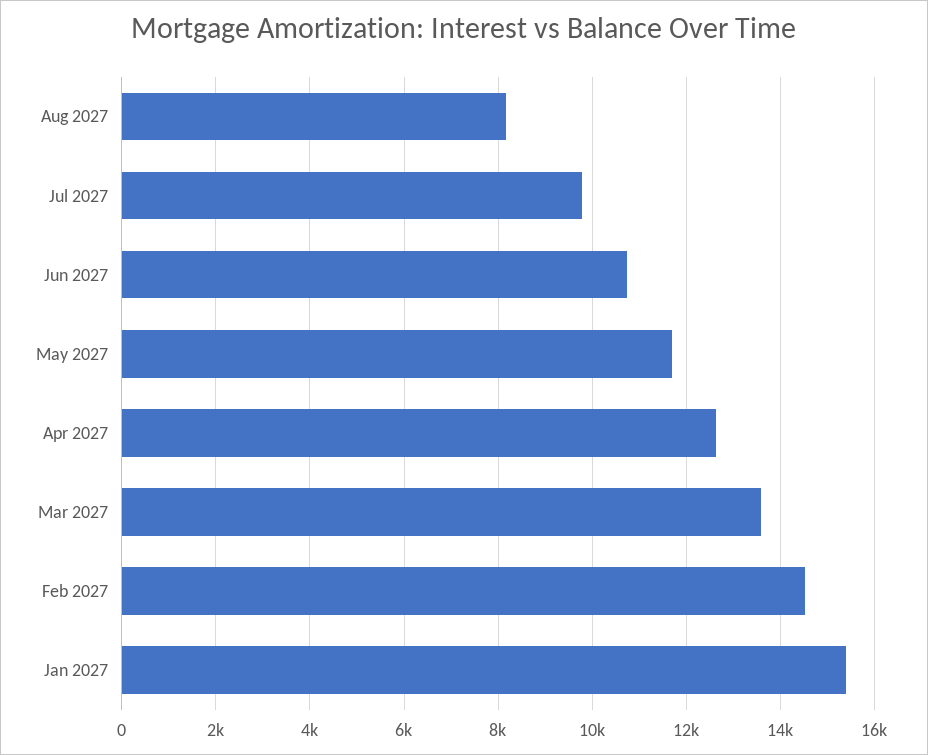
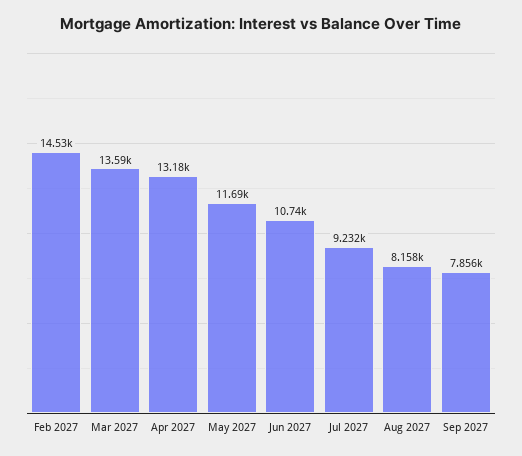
Jul 2027: 9800 -> 9232
Apr 2027: 12600 -> 13180
Jan 2027: 15400 -> none
Sep 2027: none -> 7856

